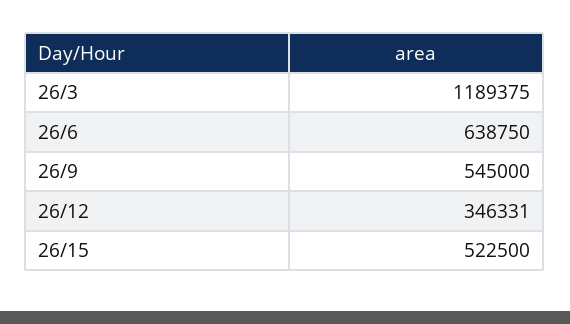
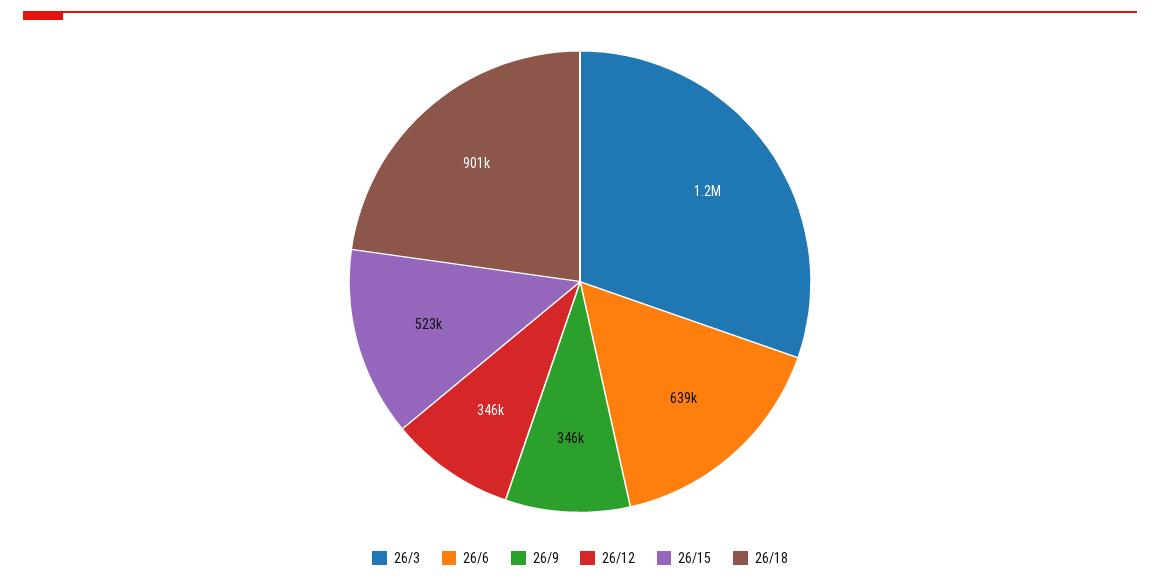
26/9: 545000 -> 346000
26/18: none -> 901000

